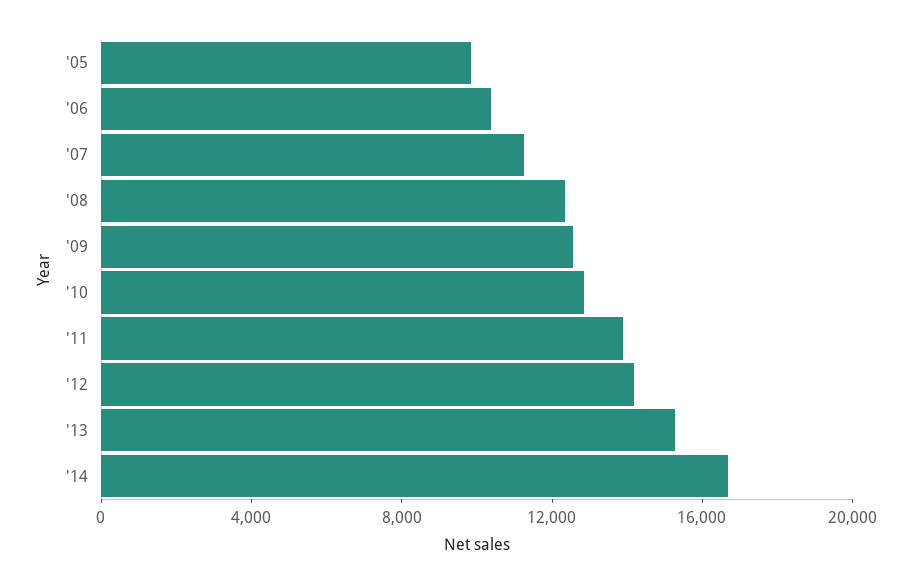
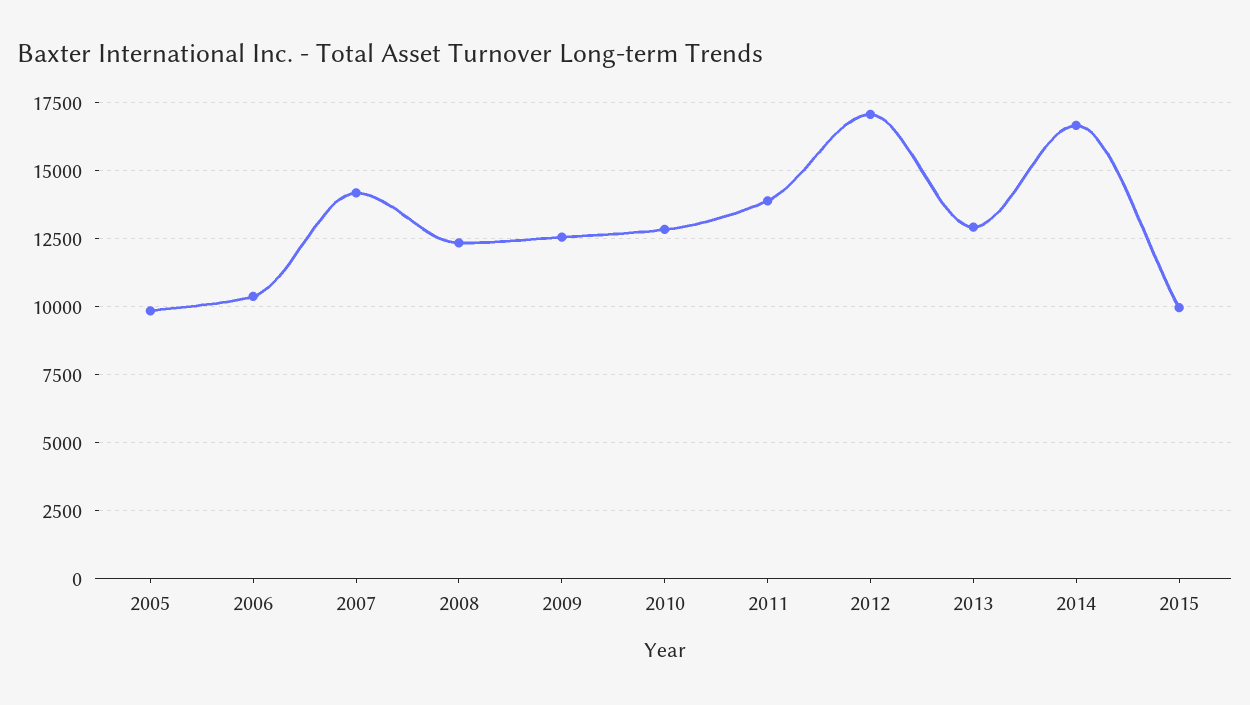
'07: 11000 -> 14250
'12: 14000 -> 17000
'13: 15000 -> 13000
2015: none -> 10000

